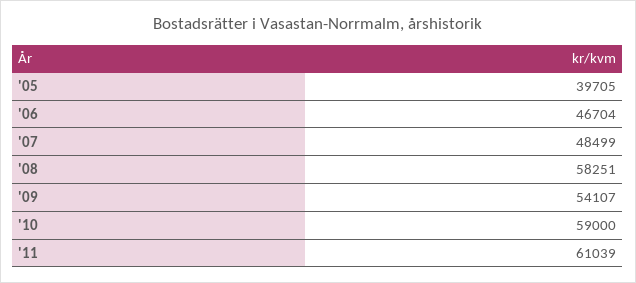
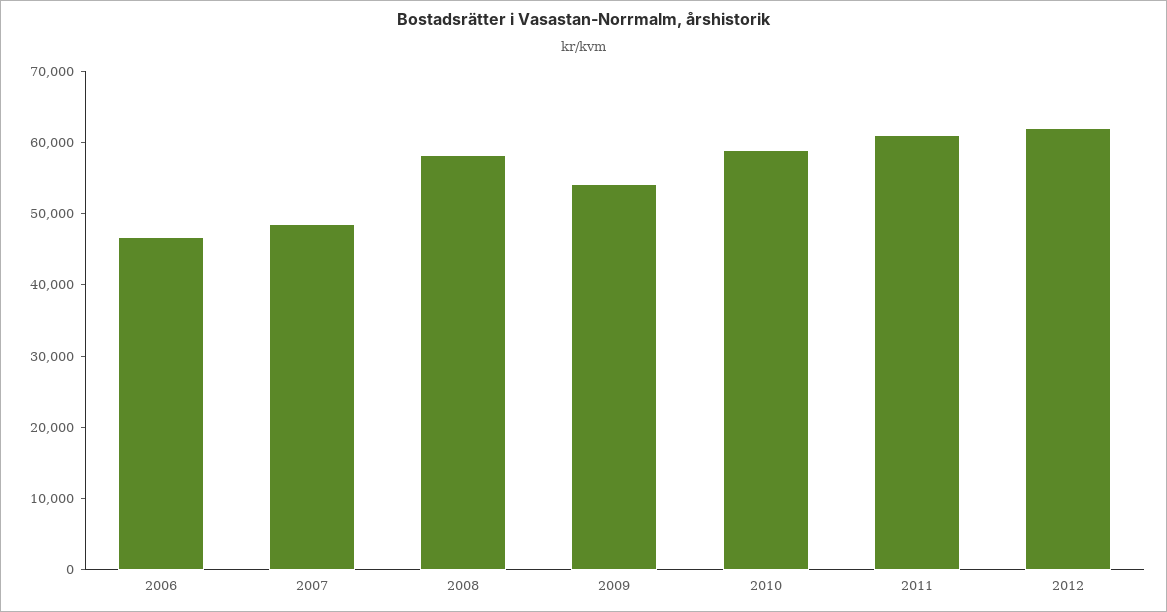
'05: 39705 -> none
2012: none -> 62000

